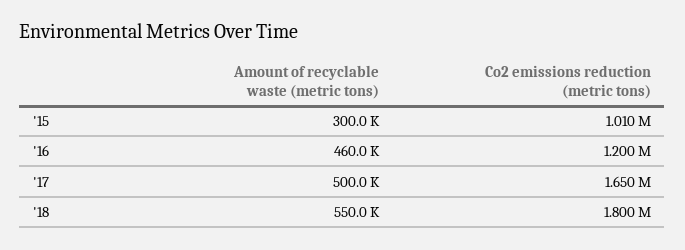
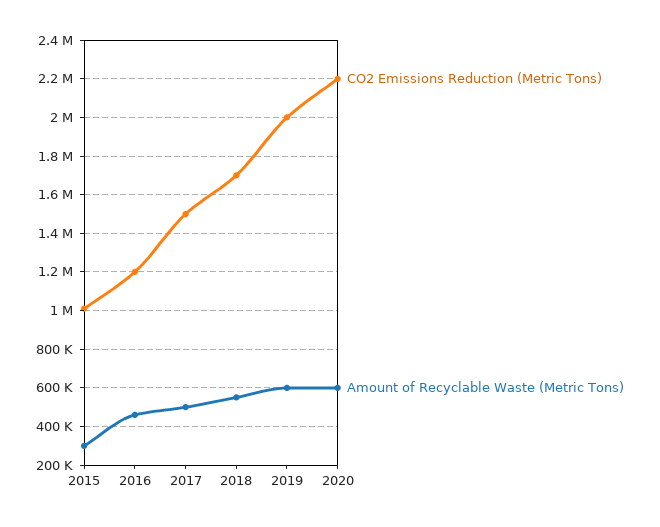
Co2 emissions reduction (metric tons), '17: 1650000 -> 1500000
Co2 emissions reduction (metric tons), '18: 1800000 -> 1700000
Co2 emissions reduction (metric tons), 2019: none -> 2000000
Amount of recyclable waste (metric tons), 2019: none -> 600000
Co2 emissions reduction (metric tons), 2020: none -> 2200000
Amount of recyclable waste (metric tons), 2020: none -> 600000

